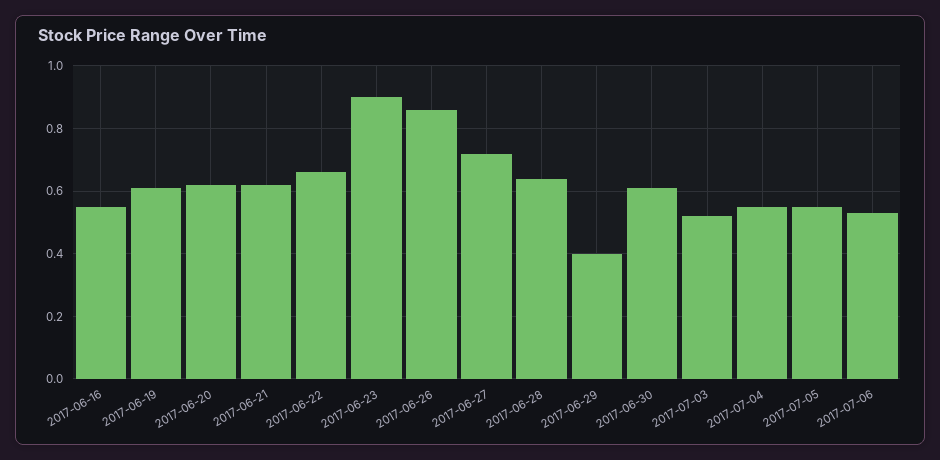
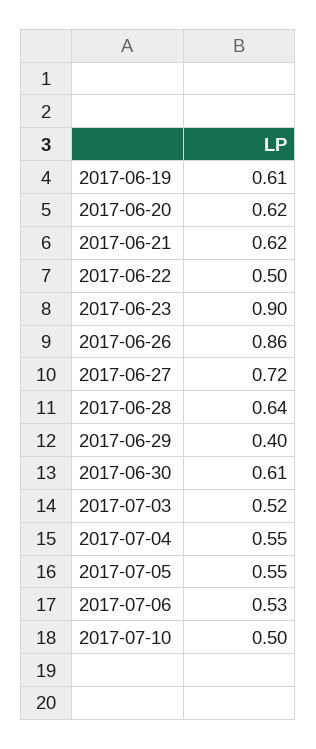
2017-06-16: 0.55 -> none
2017-06-22: 0.65 -> 0.5
2017-07-10: none -> 0.5

